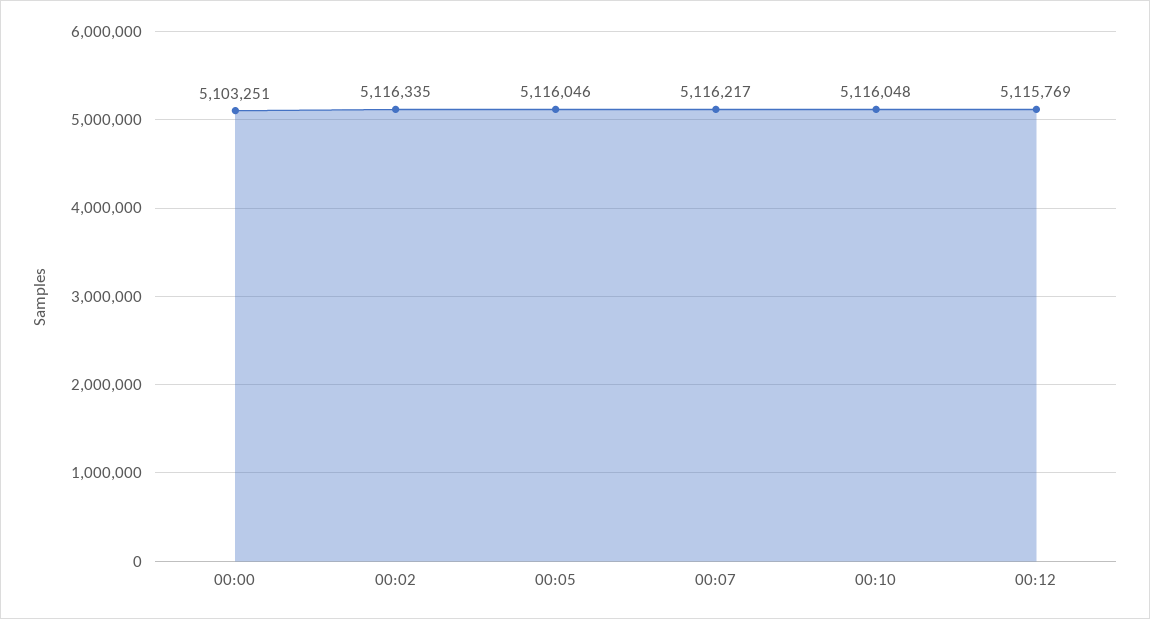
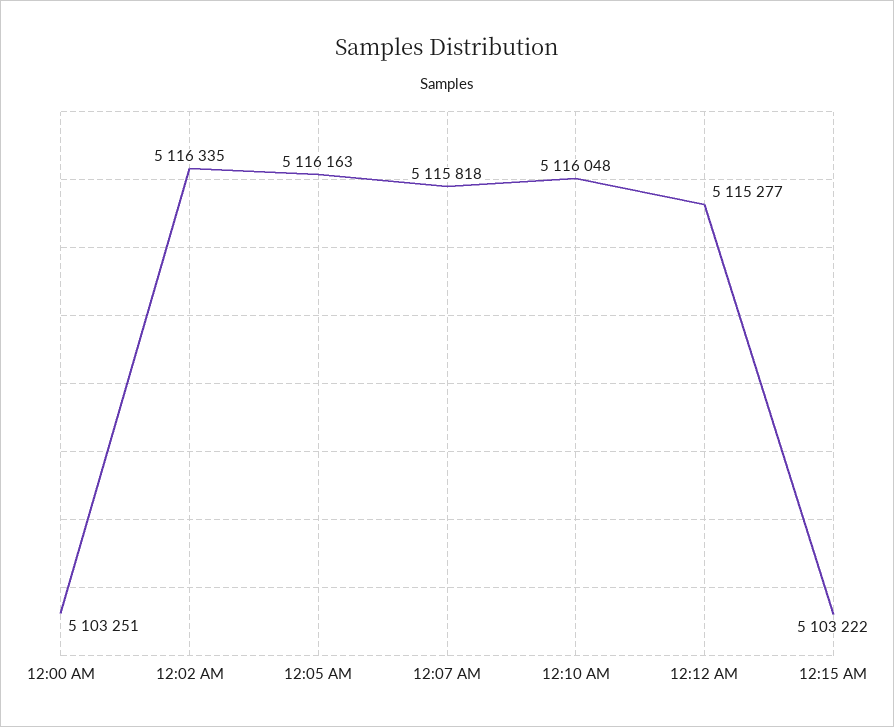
00:05: 5116046 -> 5116163
00:07: 5116217 -> 5115818
00:12: 5115769 -> 5115277
12:15 AM: none -> 5103222

